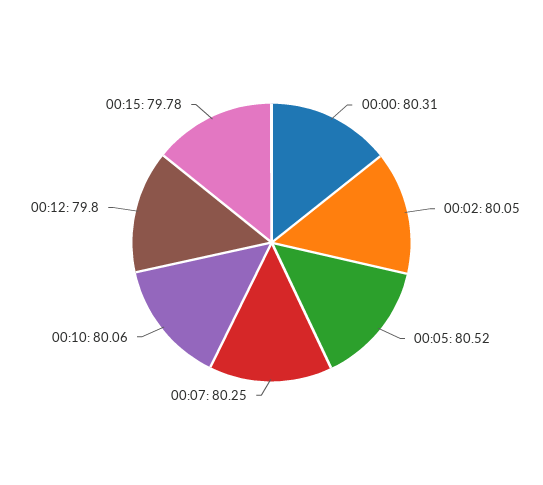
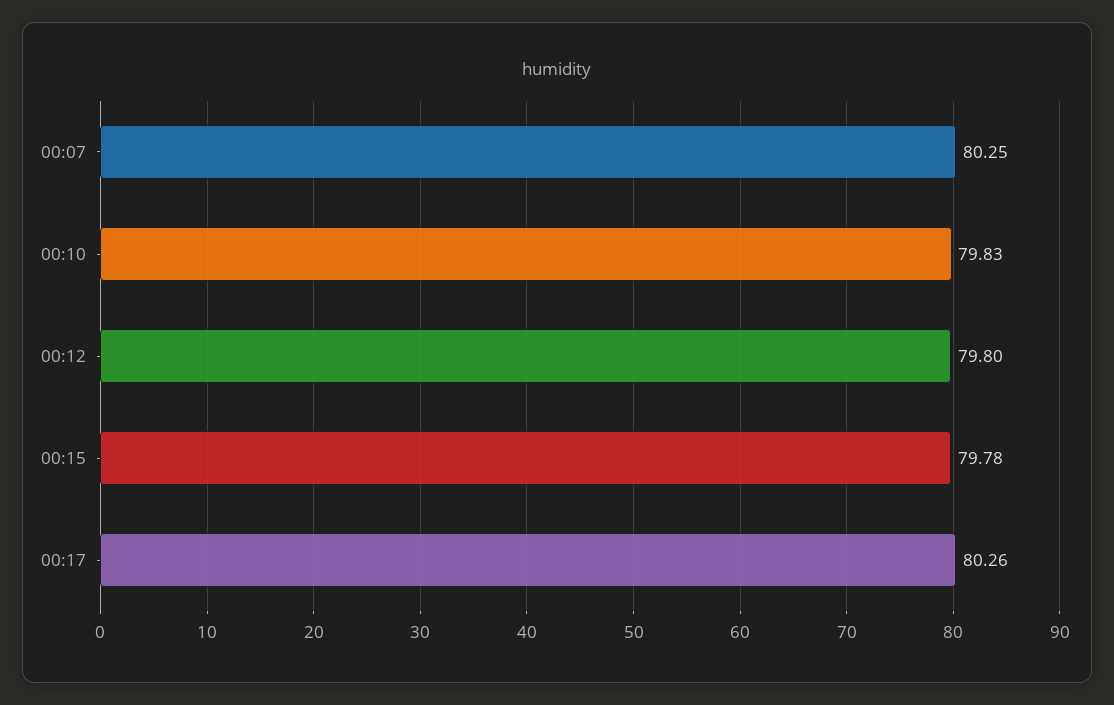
00:00: 80.31 -> none
00:02: 80.05 -> none
00:05: 80.52 -> none
00:10: 80.06 -> 79.83
00:17: none -> 80.26

